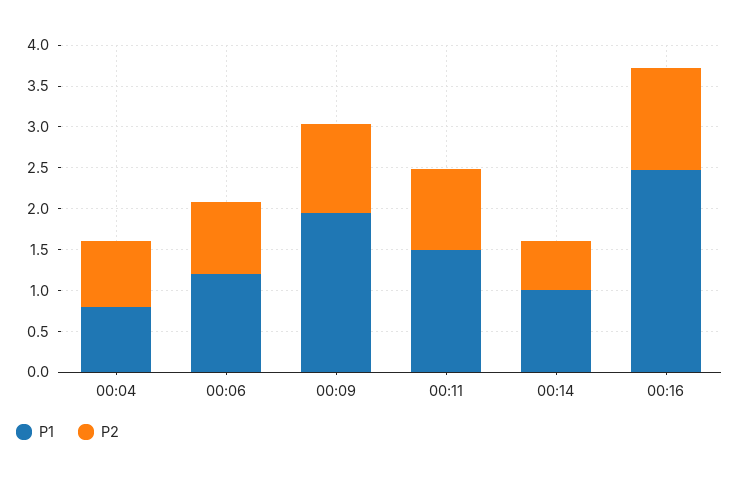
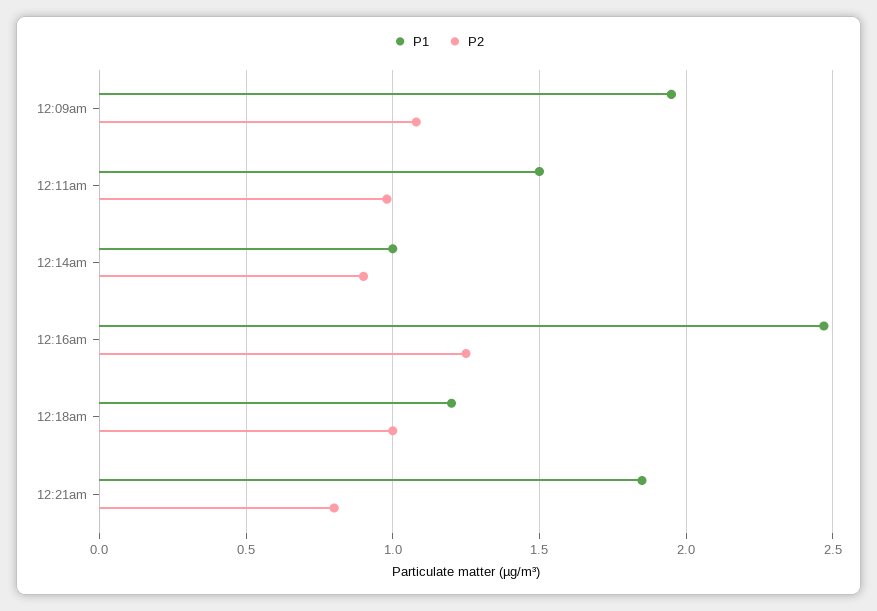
P1, 00:04: 0.8 -> none
P2, 00:04: 0.8 -> none
P1, 00:06: 1.2 -> none
P2, 00:06: 0.9 -> none
P2, 00:14: 0.6 -> 0.9
P1, 12:18am: none -> 1.2
P2, 12:18am: none -> 1
P1, 12:21am: none -> 1.85
P2, 12:21am: none -> 0.8

